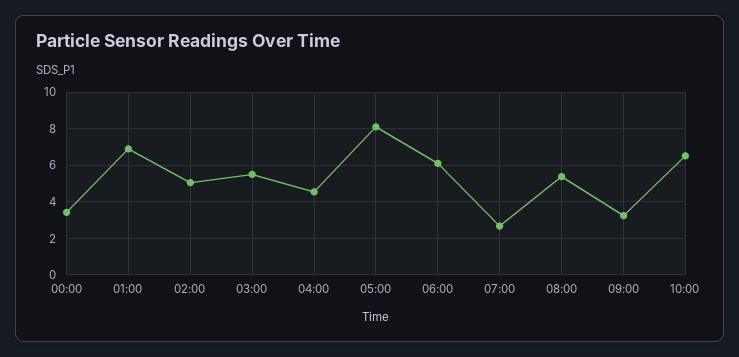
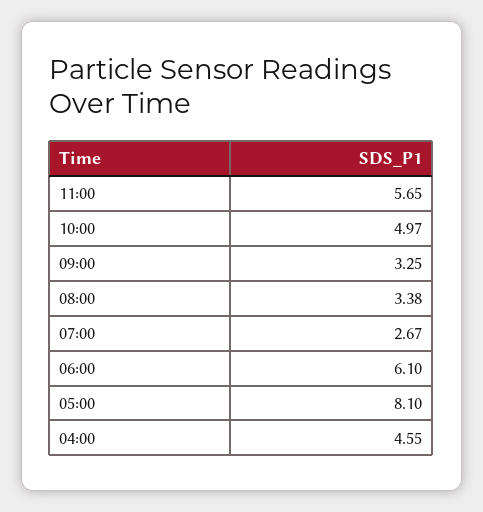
00:00: 3.5 -> none
01:00: 7 -> none
02:00: 5 -> none
03:00: 5.5 -> none
08:00: 5.5 -> 3.38
10:00: 6.5 -> 4.97
11:00: none -> 5.65

